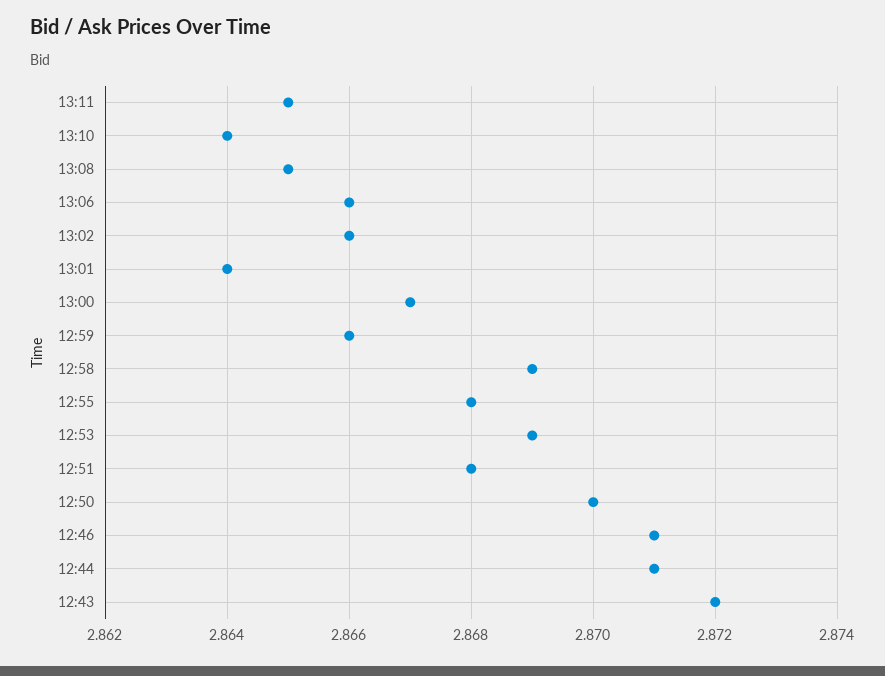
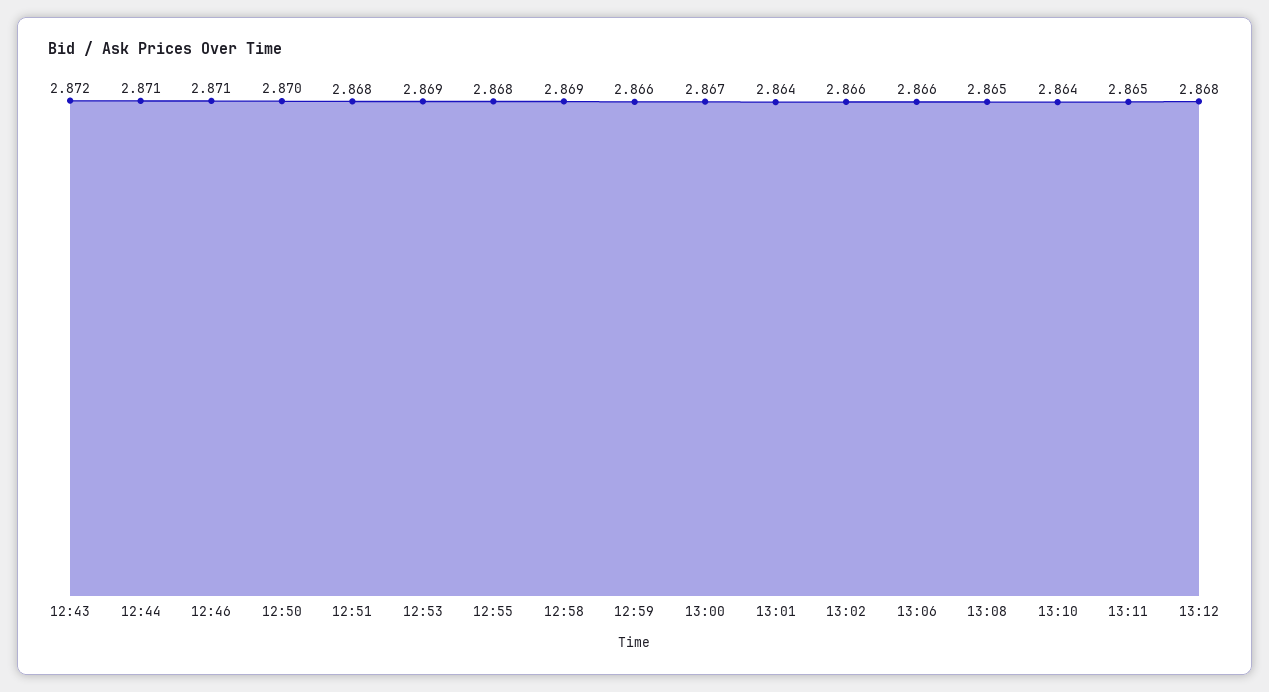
13:12: none -> 2.868

